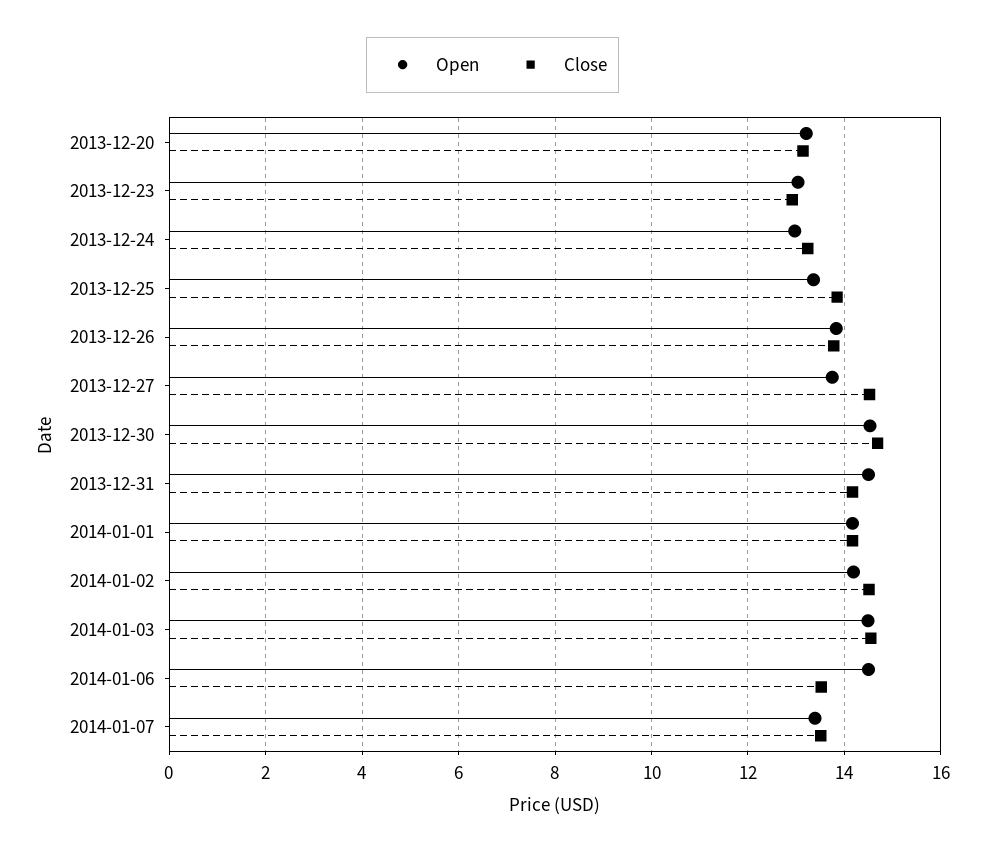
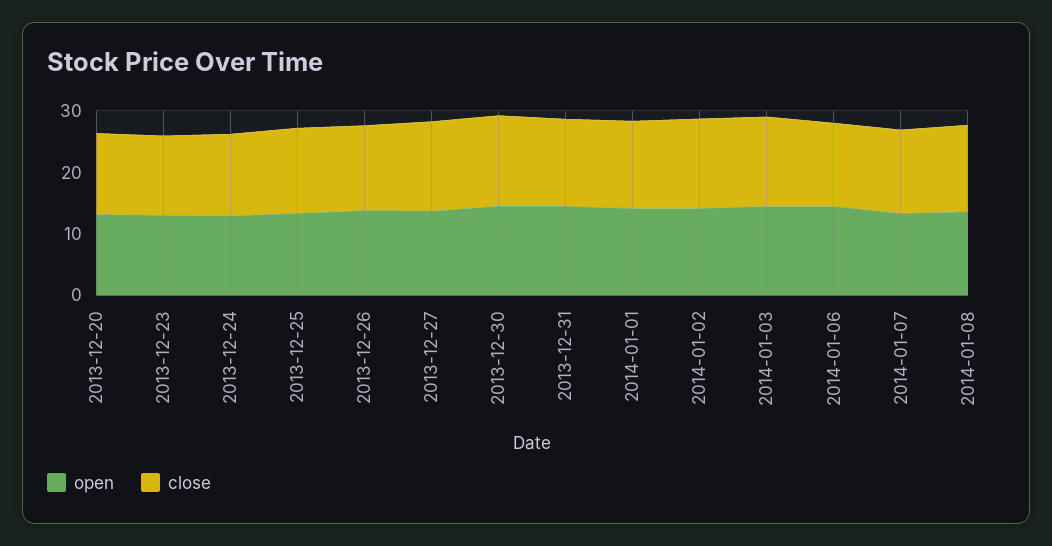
Open, 2014-01-08: none -> 14
Close, 2014-01-08: none -> 14

